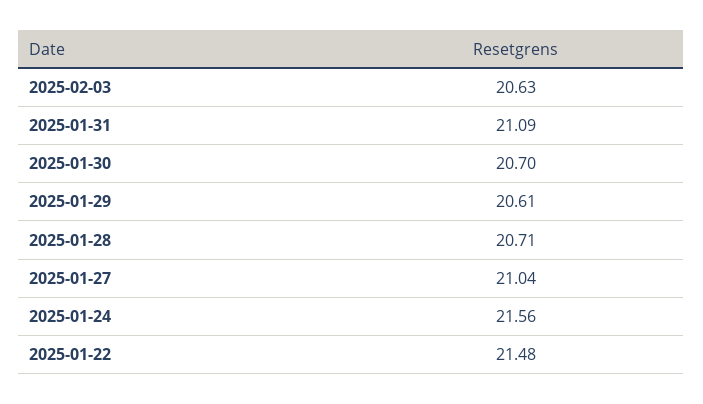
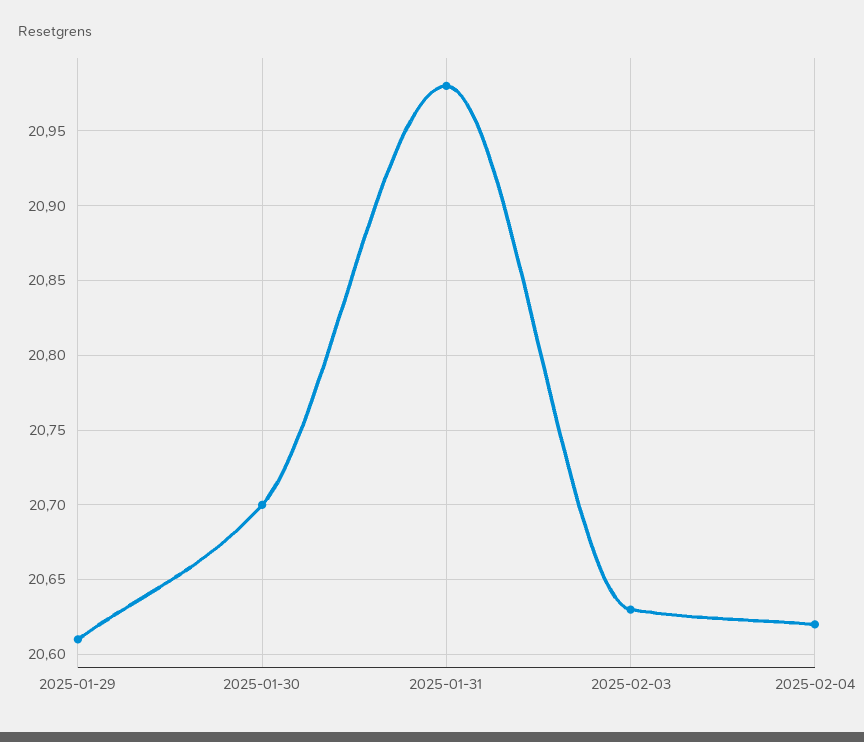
2025-01-31: 21.09 -> 20.98
2025-01-28: 20.71 -> none
2025-01-27: 21.04 -> none
2025-01-24: 21.56 -> none
2025-01-22: 21.48 -> none
2025-02-04: none -> 20.62

